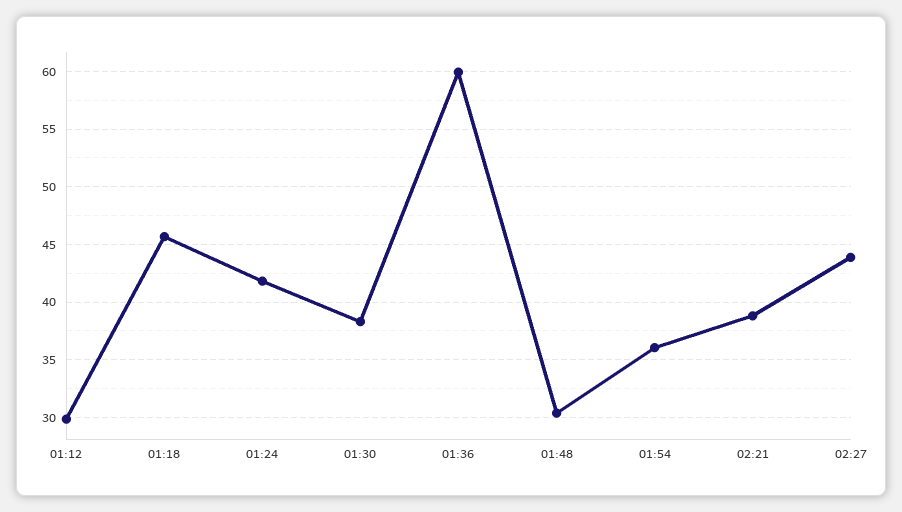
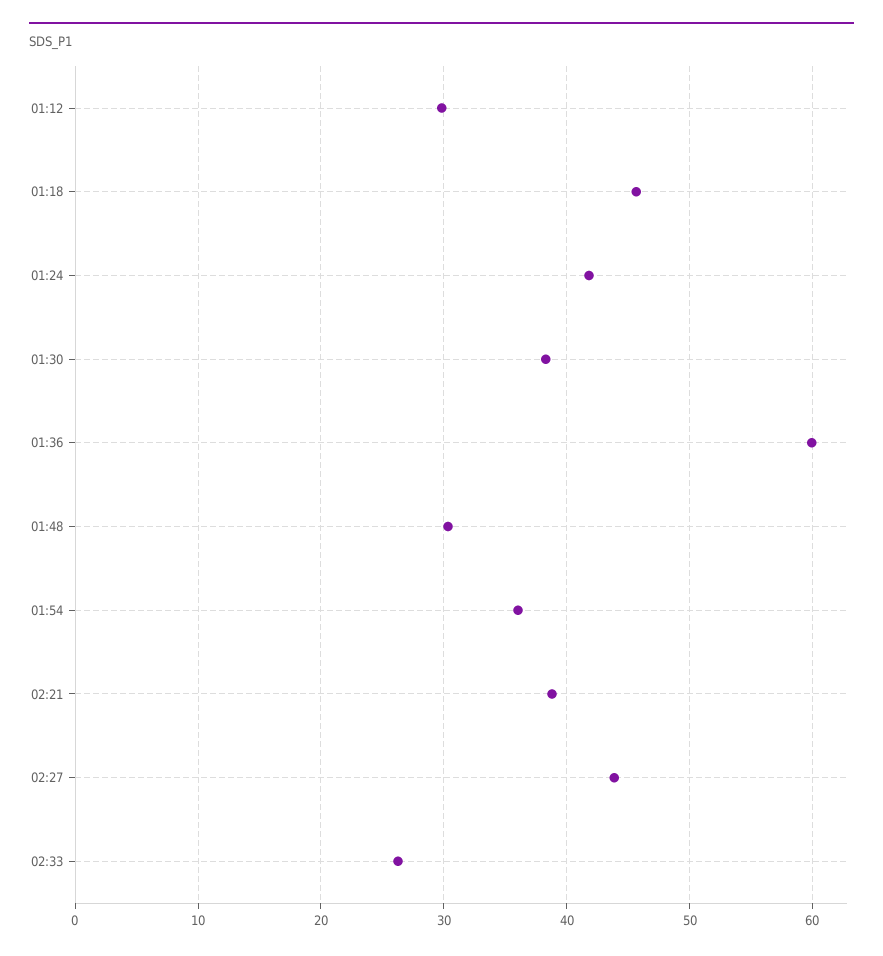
02:33: none -> 26

